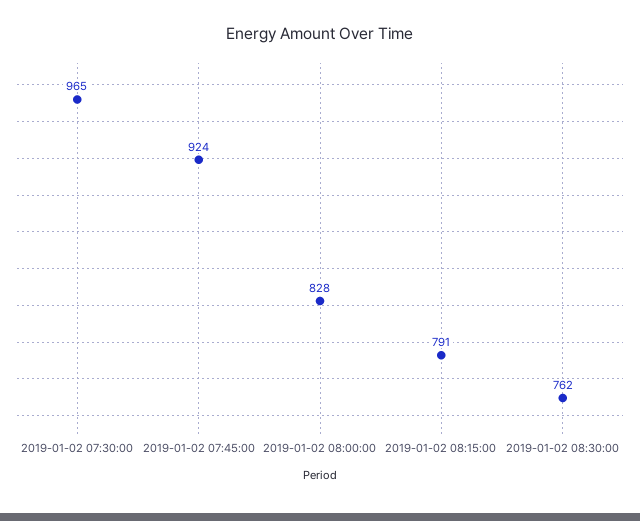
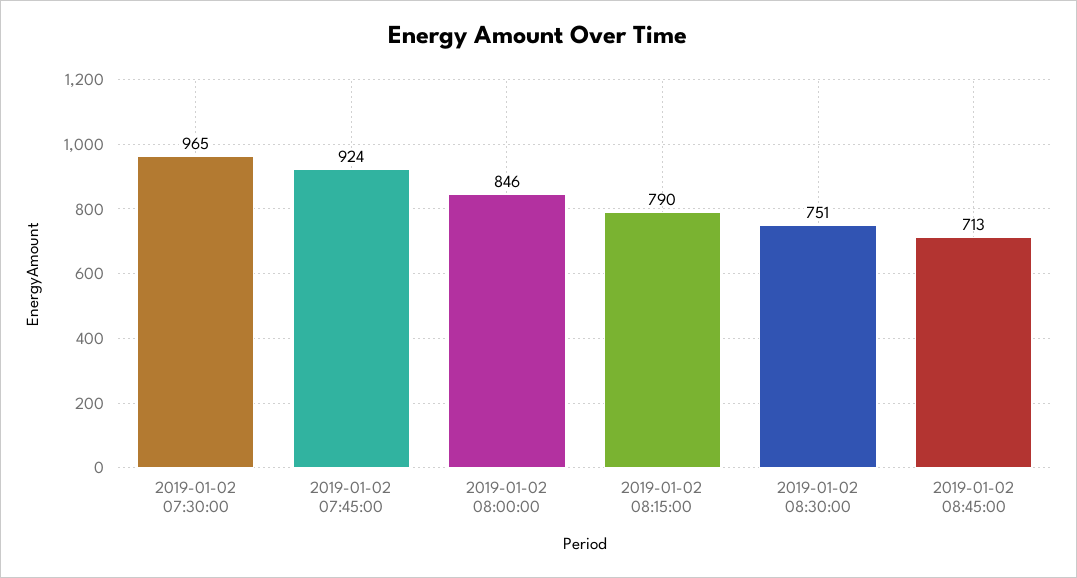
2019-01-02 08:00:00: 828 -> 846
2019-01-02 08:15:00: 791 -> 790
2019-01-02 08:30:00: 762 -> 751
2019-01-02 08:45:00: none -> 713

